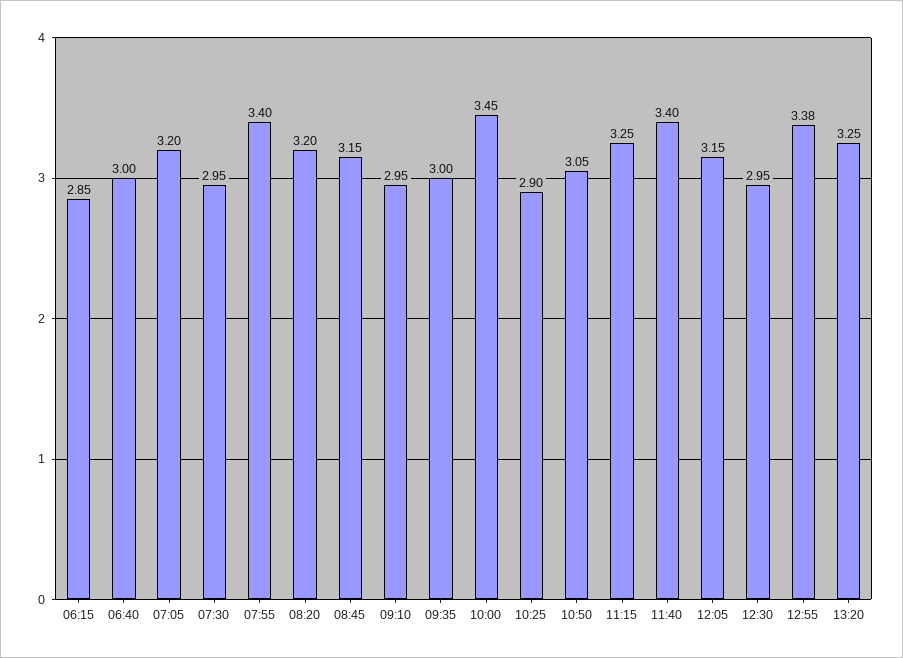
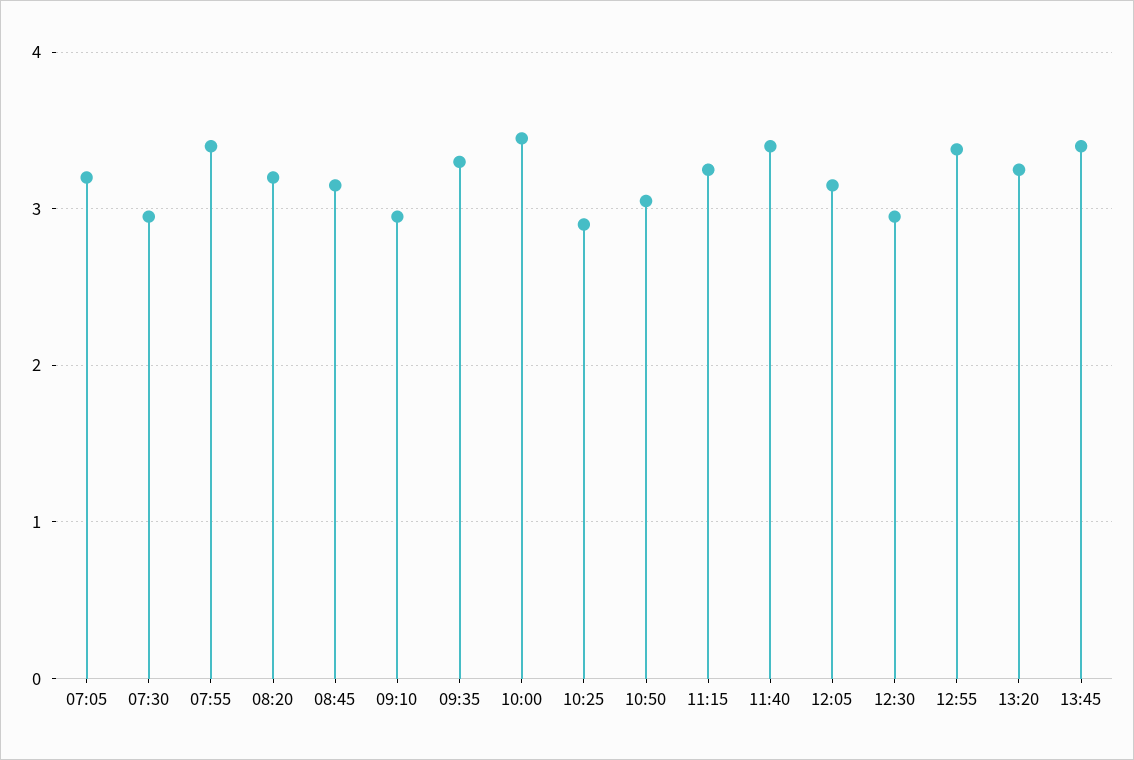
06:15: 2.85 -> none
06:40: 3 -> none
09:35: 3 -> 3.3
13:45: none -> 3.4

